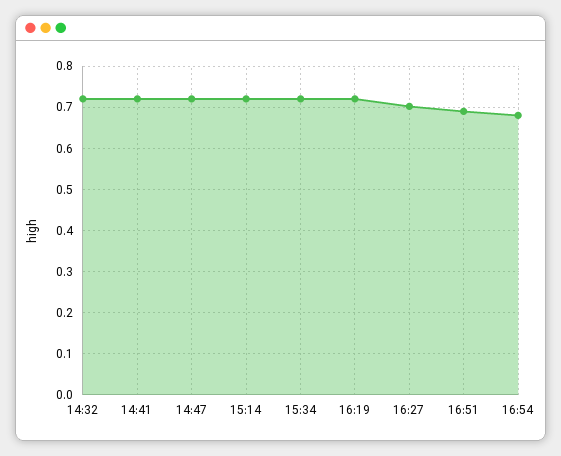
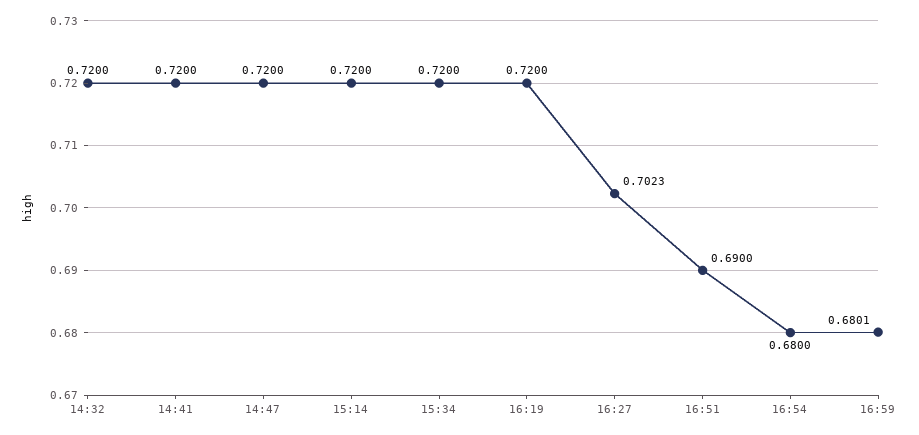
16:59: none -> 0.6801

